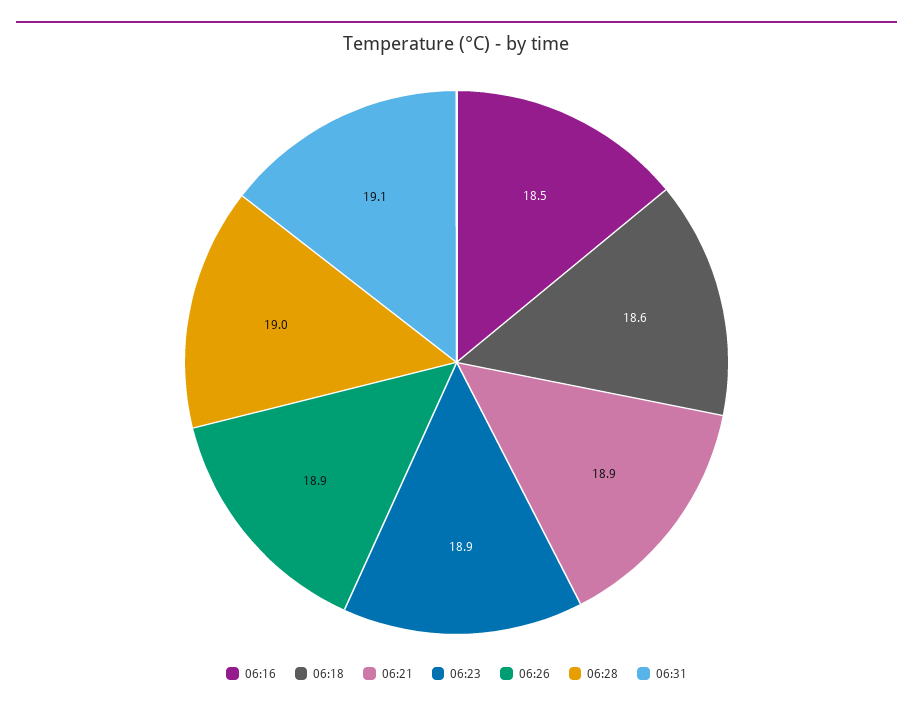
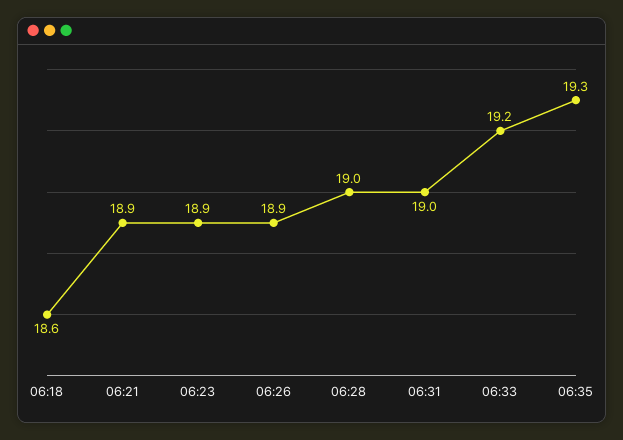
06:16: 18.5 -> none
06:31: 19.1 -> 19
06:33: none -> 19.2
06:35: none -> 19.3

